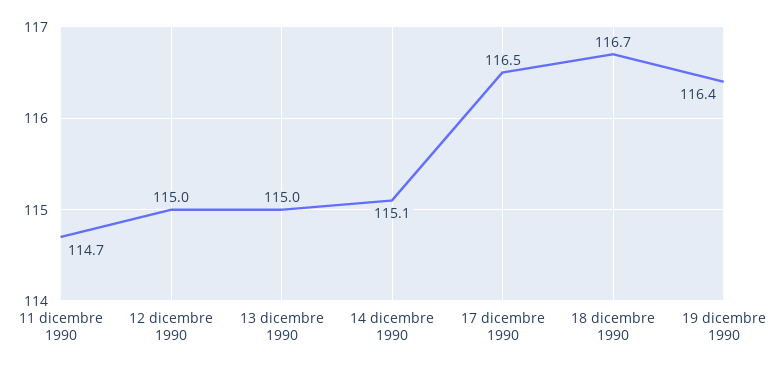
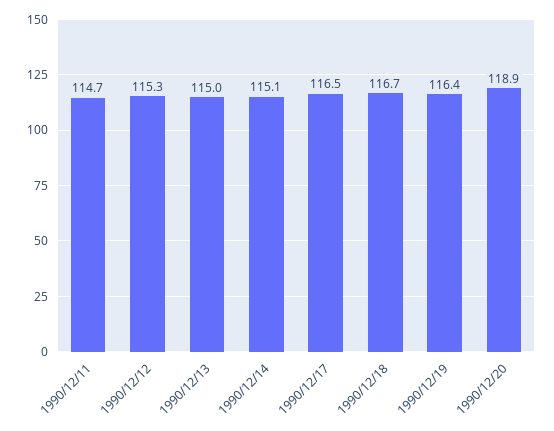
12 dicembre 1990: 115 -> 115.3
1990/12/20: none -> 118.9

